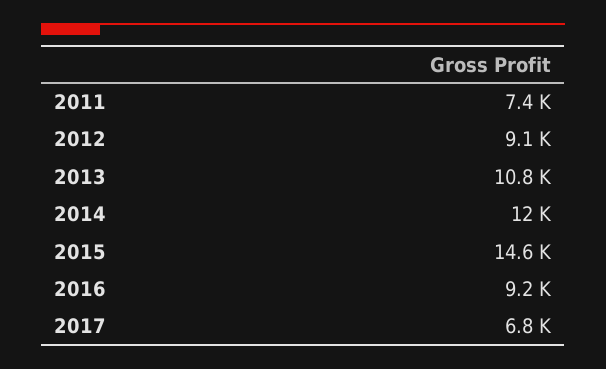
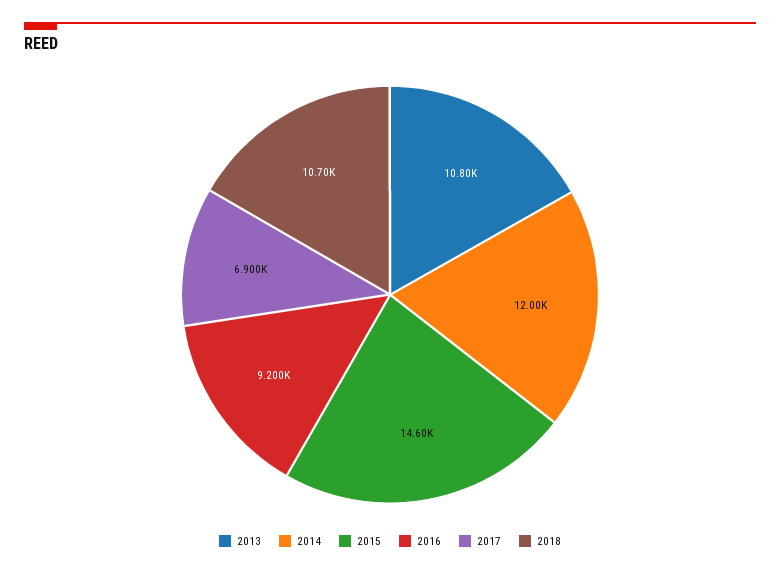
2011: 7400 -> none
2012: 9100 -> none
2017: 6800 -> 6900
2018: none -> 10700

